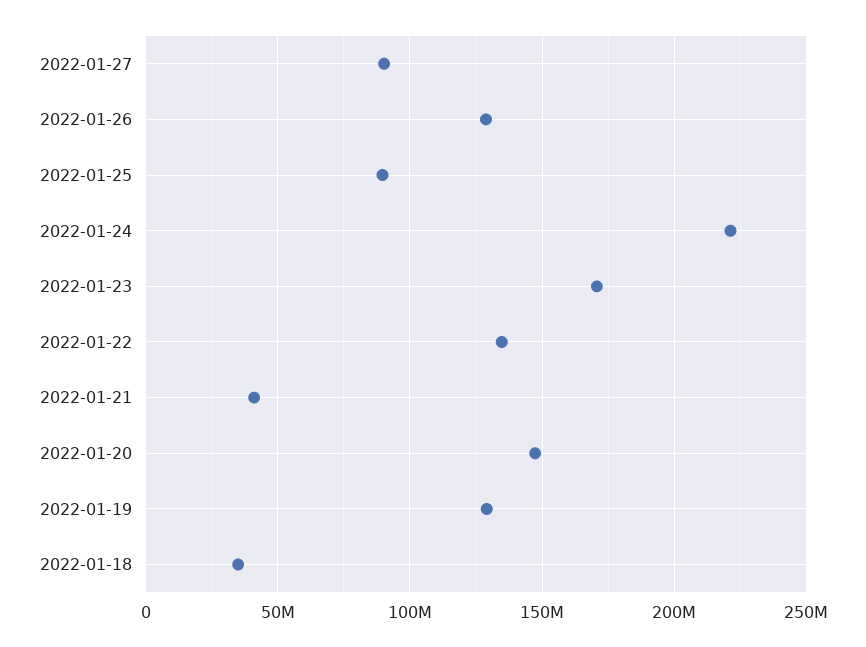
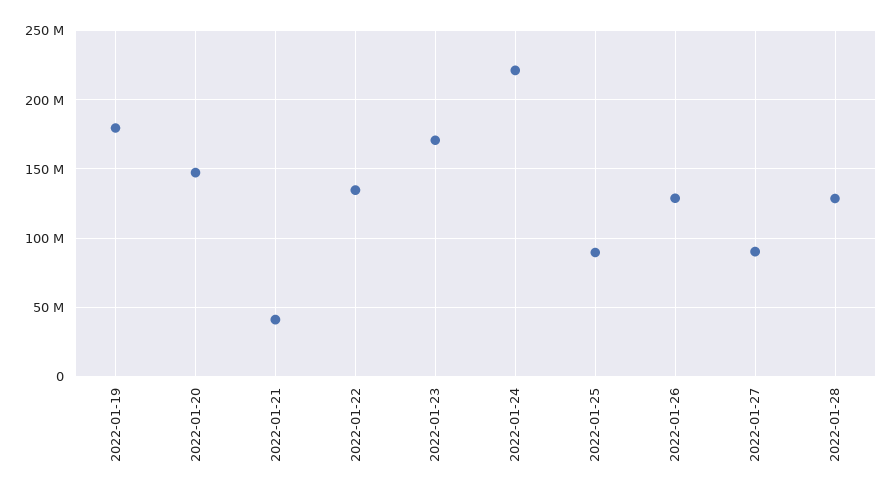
2022-01-19: 130000000 -> 180000000
2022-01-18: 35000000 -> none
2022-01-28: none -> 130000000

